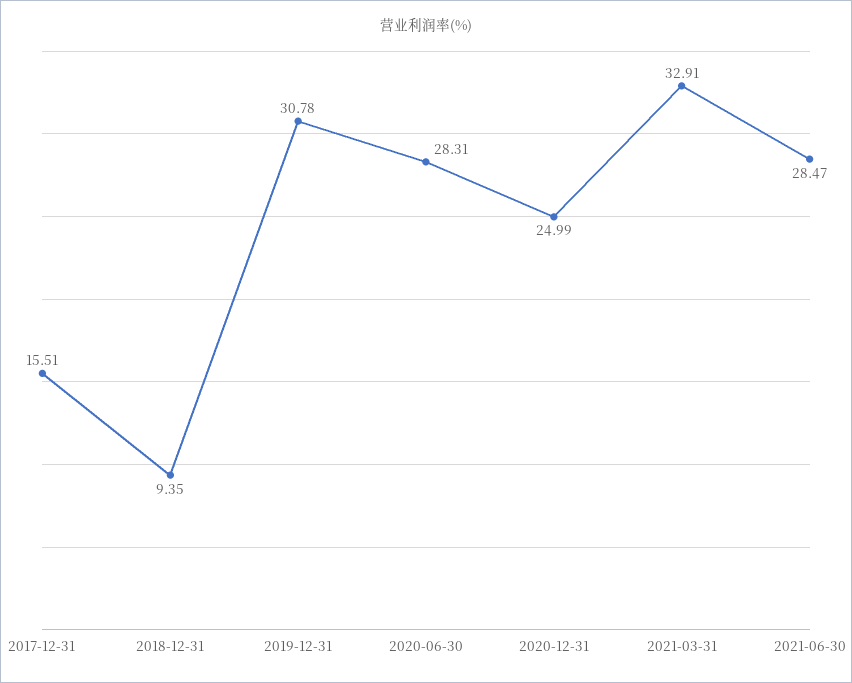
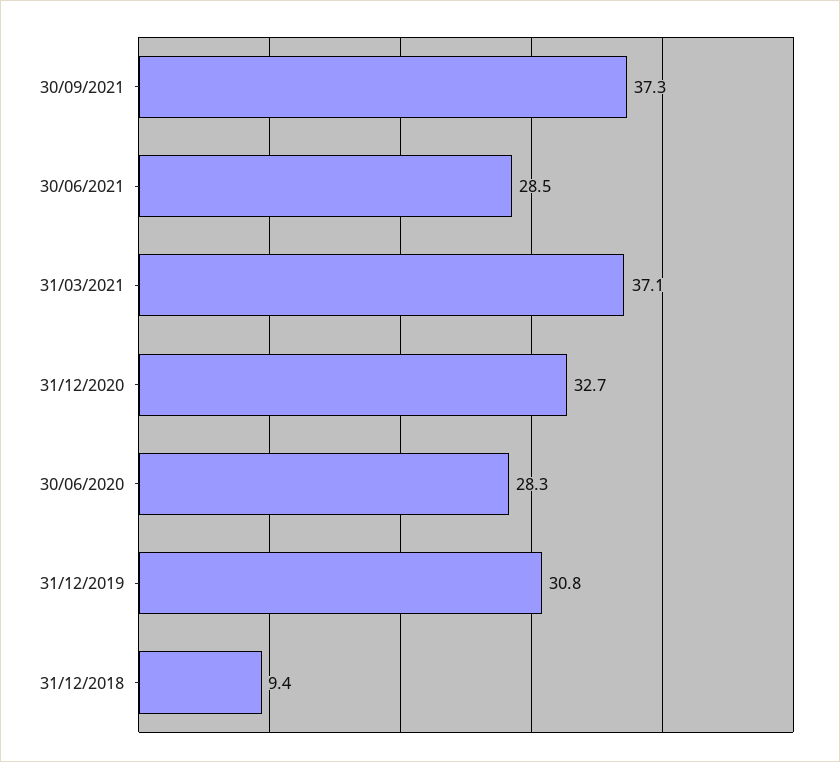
2017-12-31: 15.51 -> none
2020-12-31: 24.99 -> 32.7
2021-03-31: 32.91 -> 37.1
30/09/2021: none -> 37.3

